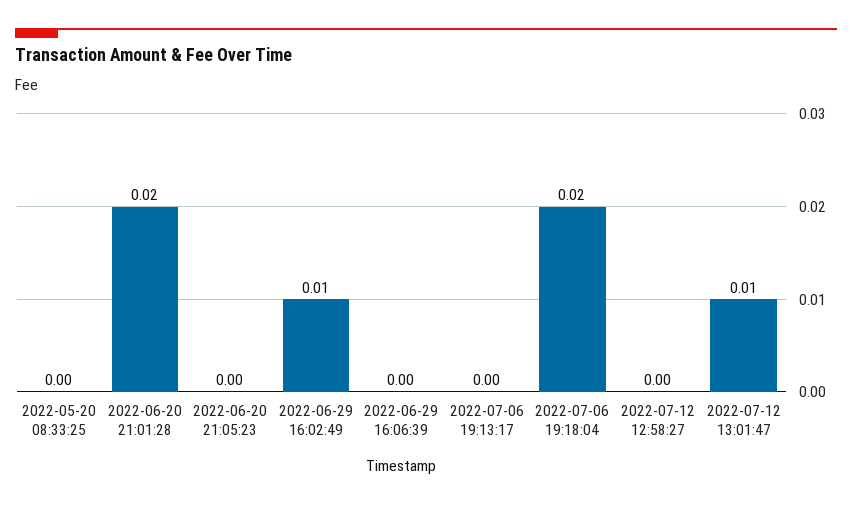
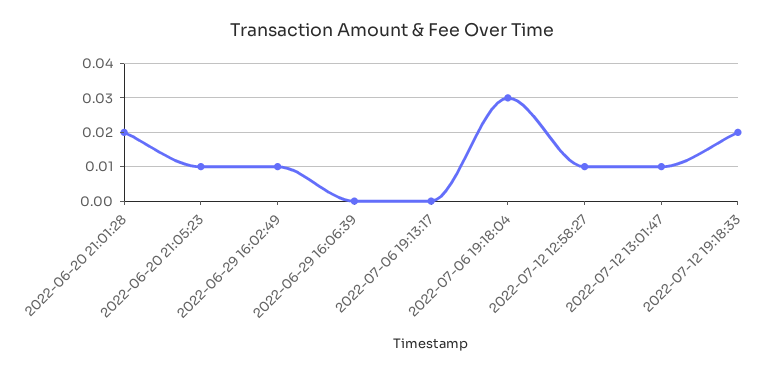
2022-05-20 08:33:25: 0 -> none
2022-06-20 21:05:23: 0 -> 0.01
2022-07-06 19:18:04: 0.02 -> 0.03
2022-07-12 12:58:27: 0 -> 0.01
2022-07-12 19:18:33: none -> 0.02

